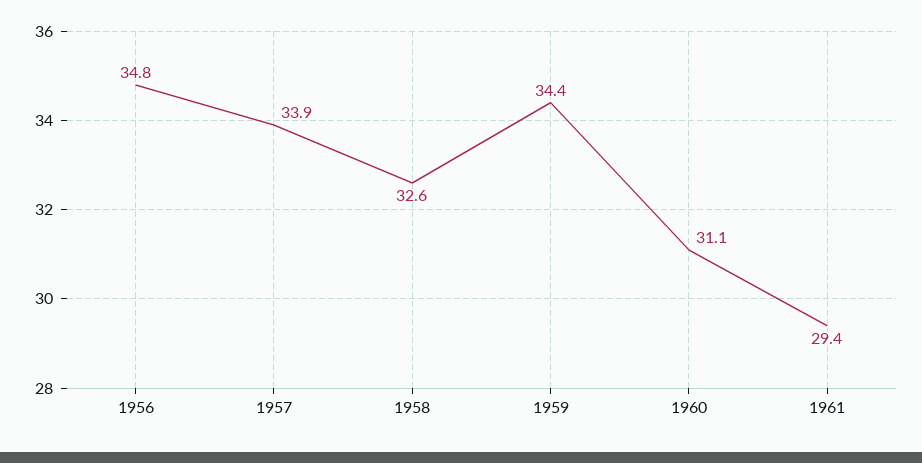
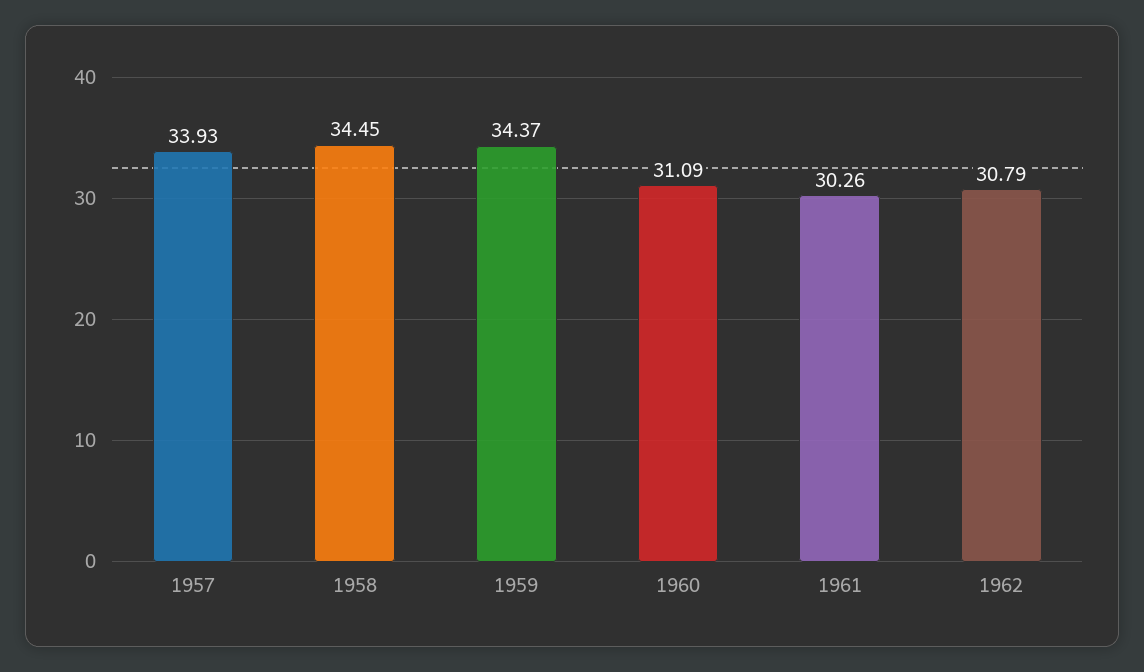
1956: 34.8 -> none
1958: 32.6 -> 34.45
1961: 29.4 -> 30.26
1962: none -> 30.79

